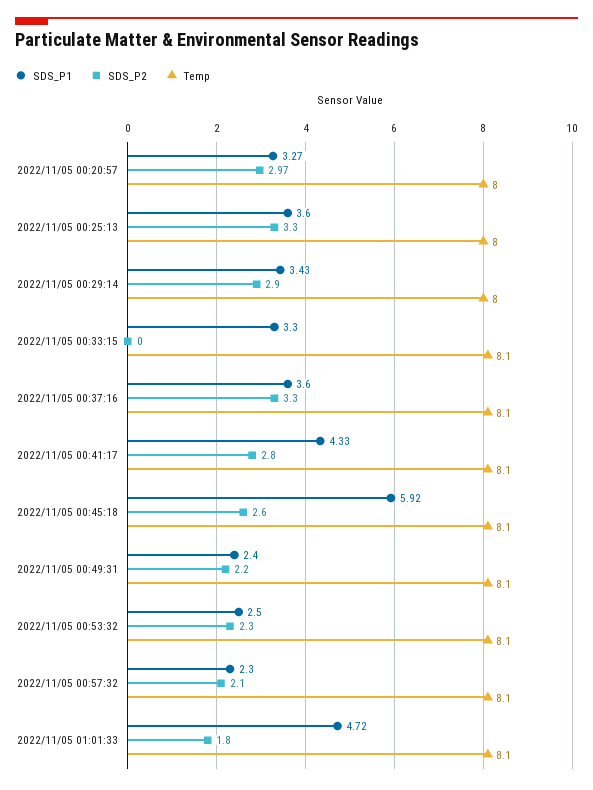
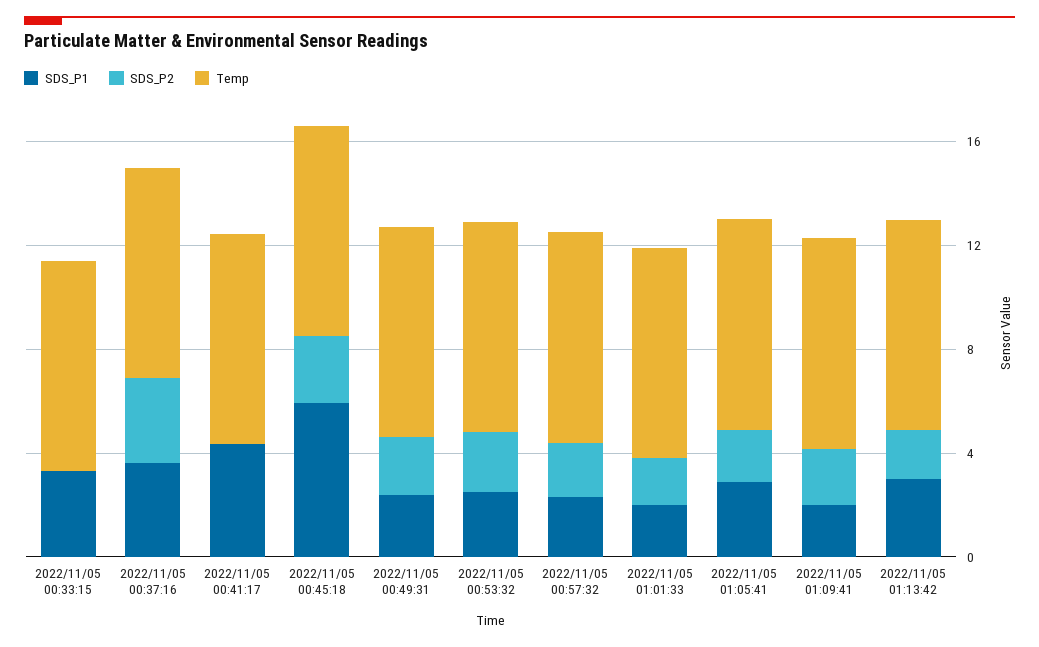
SDS_P1, 2022/11/05 00:20:57: 3.27 -> none
SDS_P2, 2022/11/05 00:20:57: 2.97 -> none
Temp, 2022/11/05 00:20:57: 8 -> none
SDS_P1, 2022/11/05 00:25:13: 3.6 -> none
SDS_P2, 2022/11/05 00:25:13: 3.3 -> none
Temp, 2022/11/05 00:25:13: 8 -> none
SDS_P1, 2022/11/05 00:29:14: 3.43 -> none
SDS_P2, 2022/11/05 00:29:14: 2.9 -> none
Temp, 2022/11/05 00:29:14: 8 -> none
SDS_P2, 2022/11/05 00:41:17: 2.8 -> 0
SDS_P1, 2022/11/05 01:01:33: 4.72 -> 2
SDS_P1, 2022/11/05 01:05:41: none -> 3
SDS_P2, 2022/11/05 01:05:41: none -> 2
Temp, 2022/11/05 01:05:41: none -> 8
SDS_P1, 2022/11/05 01:09:41: none -> 2
SDS_P2, 2022/11/05 01:09:41: none -> 2
Temp, 2022/11/05 01:09:41: none -> 8
SDS_P1, 2022/11/05 01:13:42: none -> 3
SDS_P2, 2022/11/05 01:13:42: none -> 2
Temp, 2022/11/05 01:13:42: none -> 8

